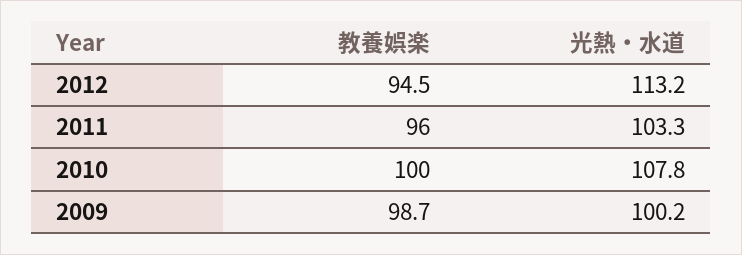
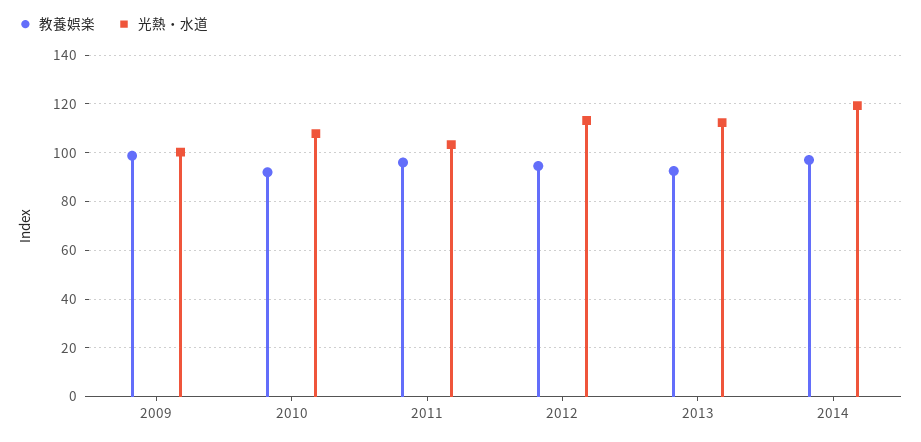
教養娯楽, 2010: 100 -> 92.5
教養娯楽, 2013: none -> 92.5
光熱・水道, 2013: none -> 112.5
教養娯楽, 2014: none -> 97.5
光熱・水道, 2014: none -> 120

